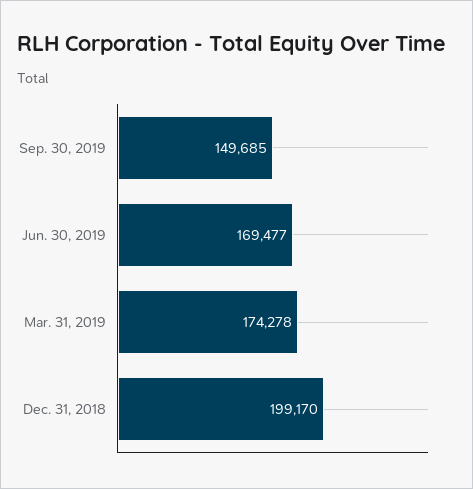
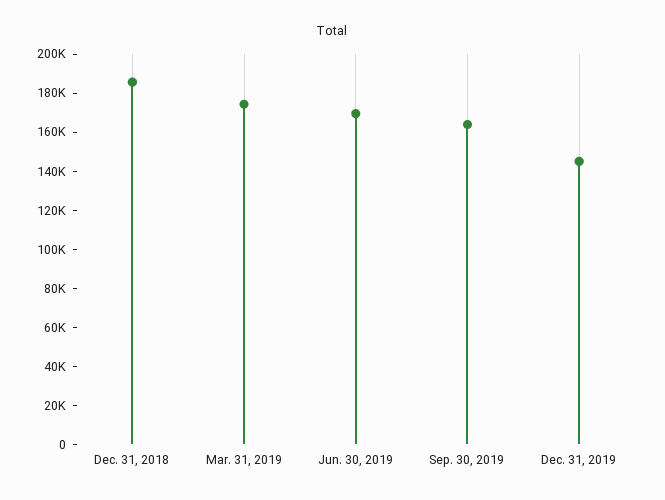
Sep. 30, 2019: 149685 -> 165000
Dec. 31, 2018: 199170 -> 185000
Dec. 31, 2019: none -> 145000

